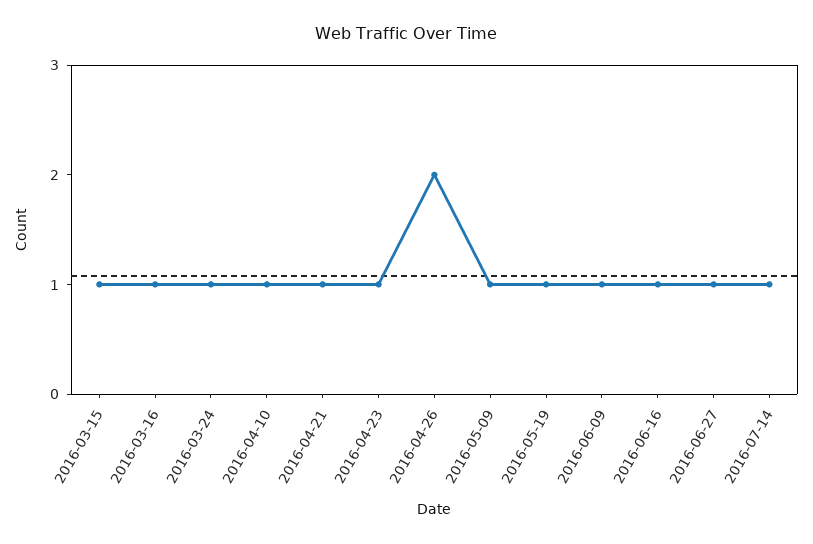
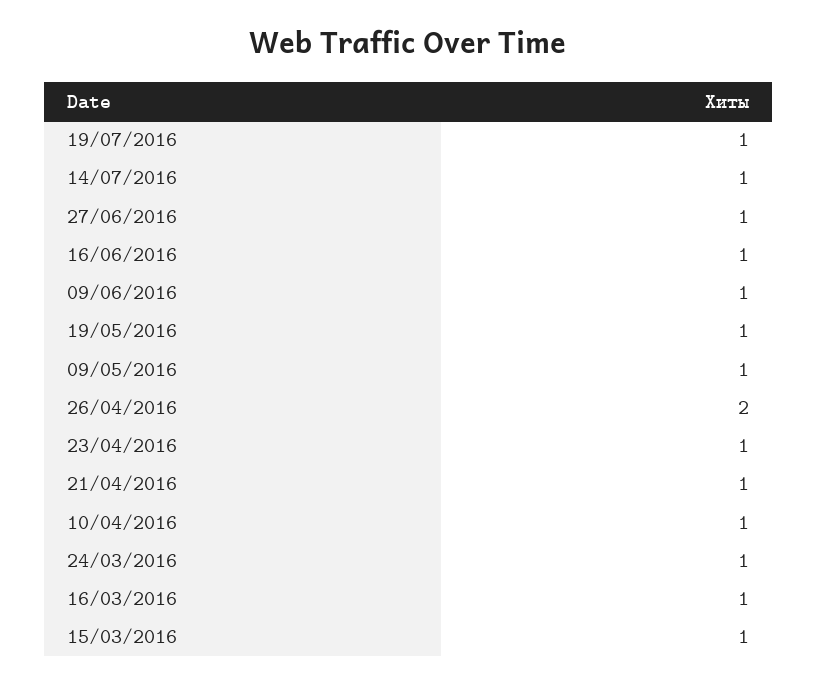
19/07/2016: none -> 1

